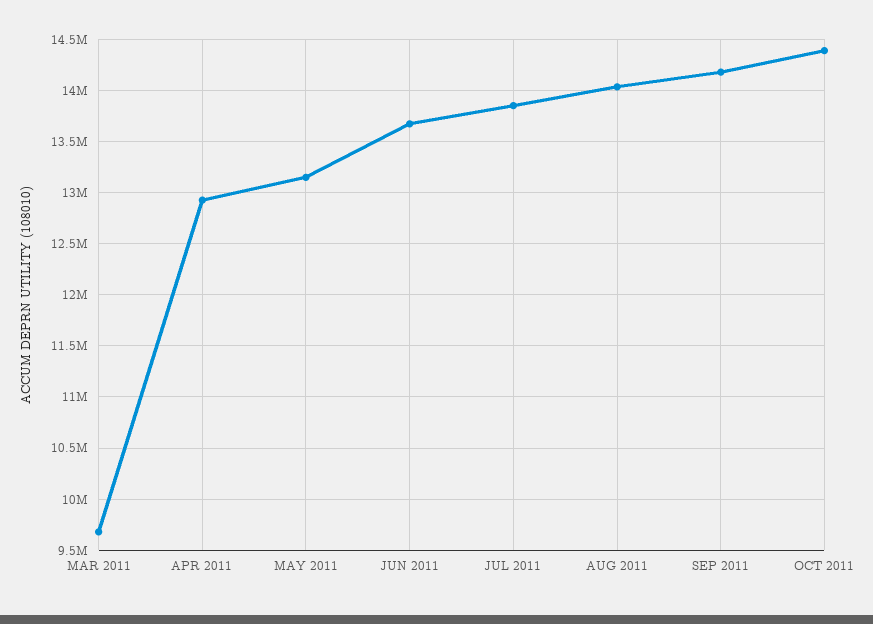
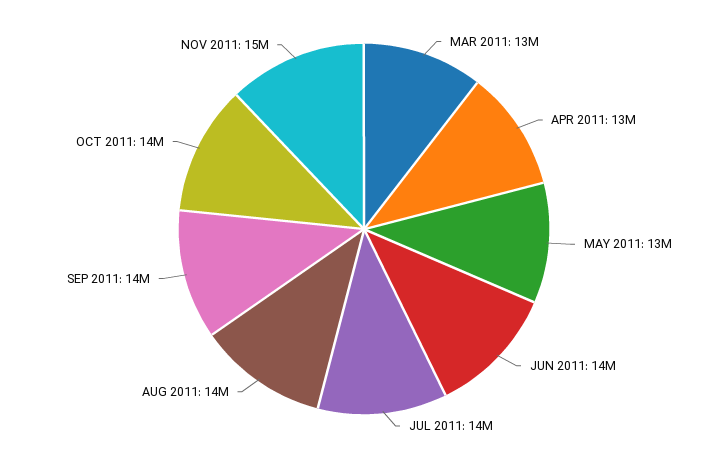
MAR 2011: 9700000 -> 13000000
NOV 2011: none -> 15000000

